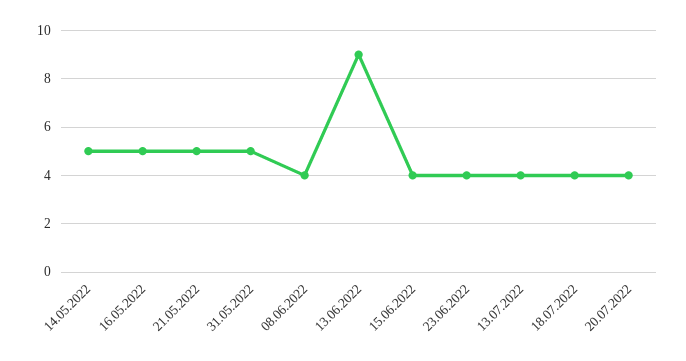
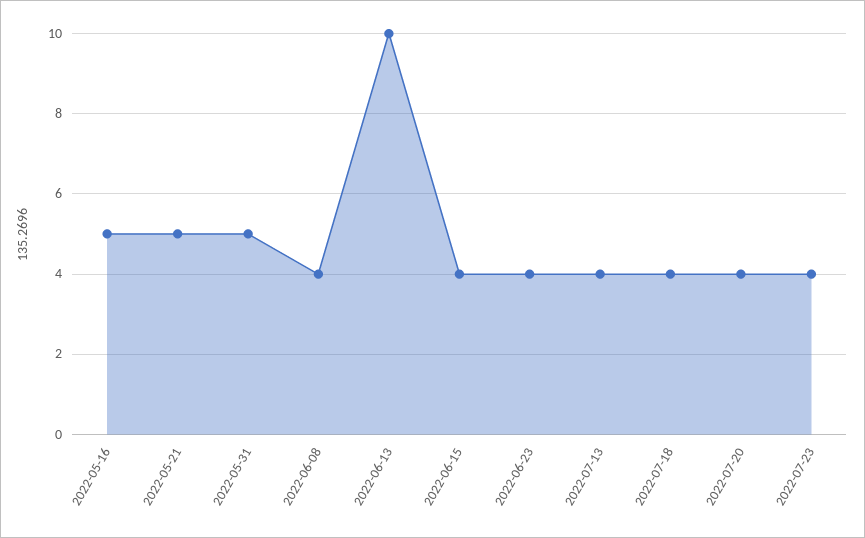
14.05.2022: 5 -> none
13.06.2022: 9 -> 10
2022-07-23: none -> 4

